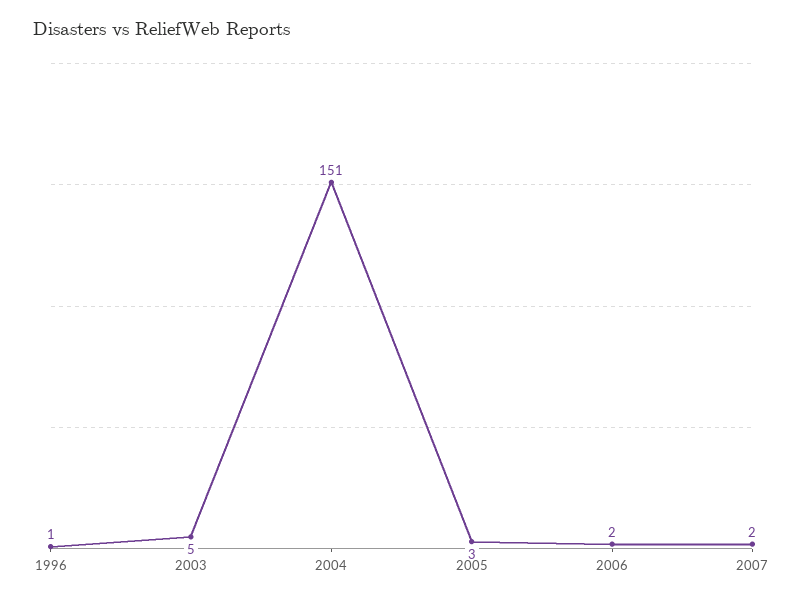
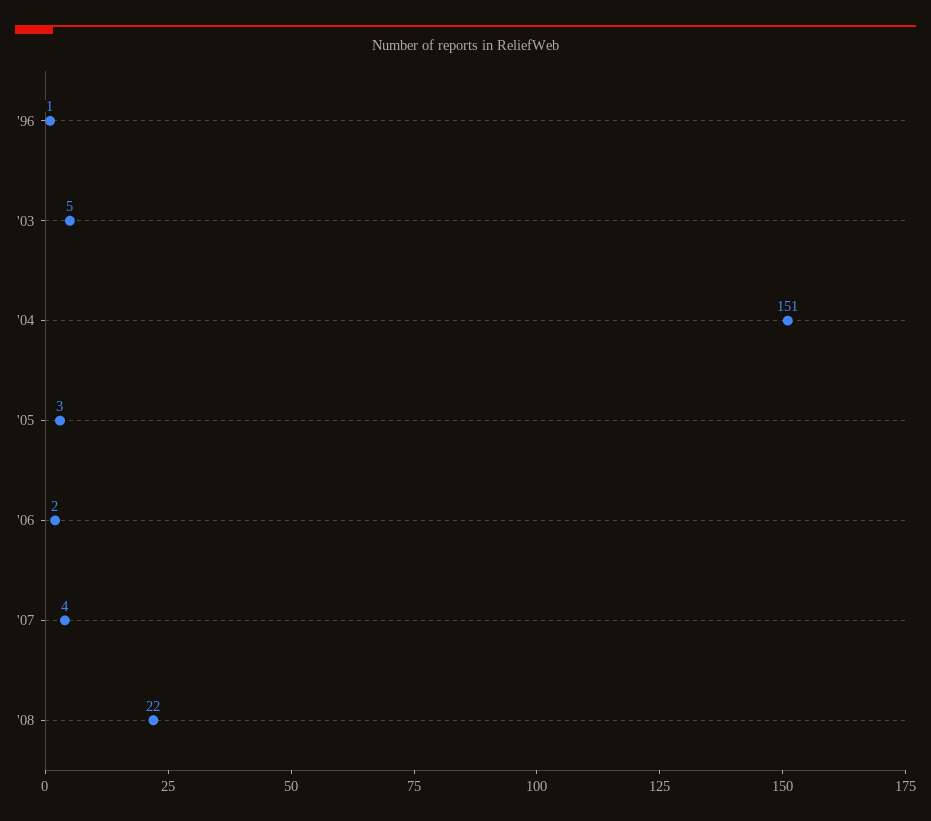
2007: 2 -> 4
'08: none -> 22

